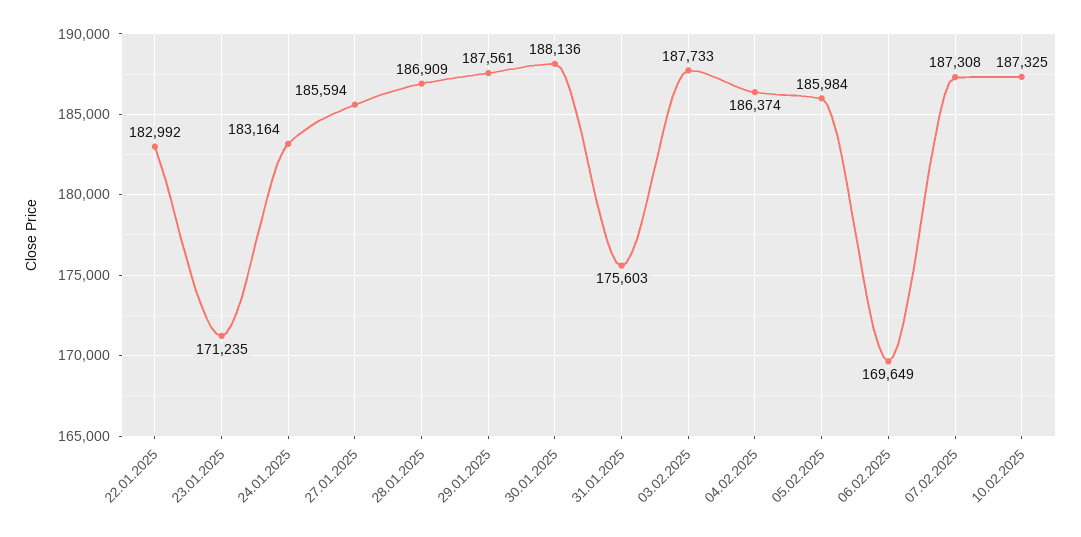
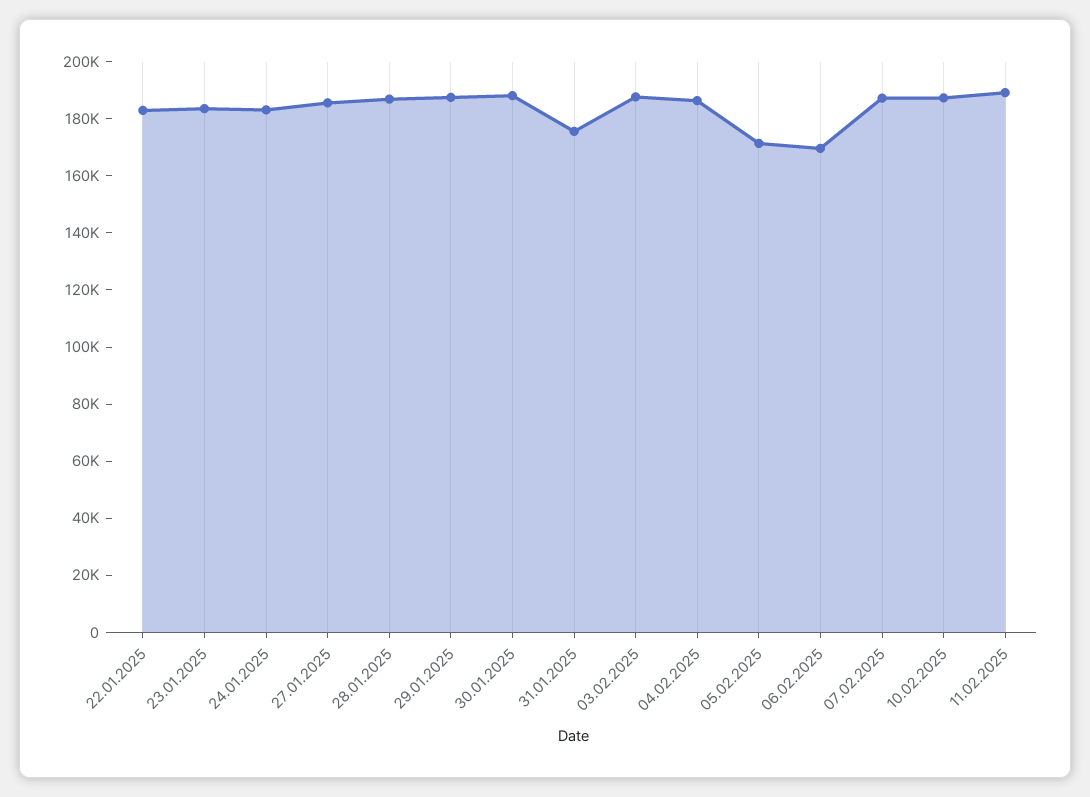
23.01.2025: 171235 -> 185000
05.02.2025: 185984 -> 170000
11.02.2025: none -> 190000

